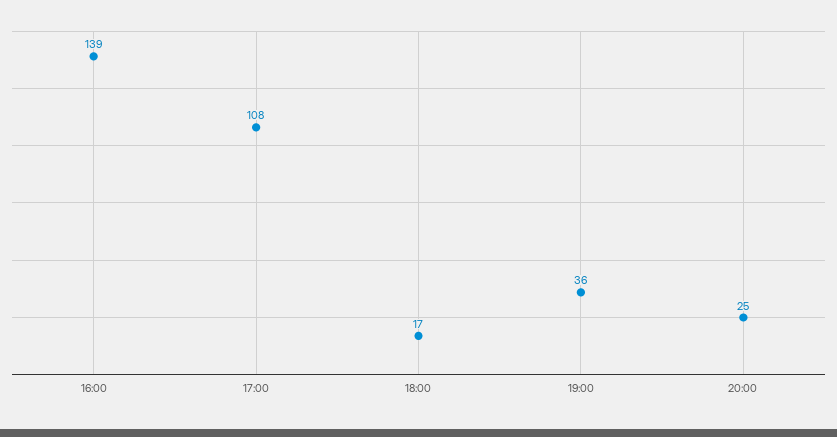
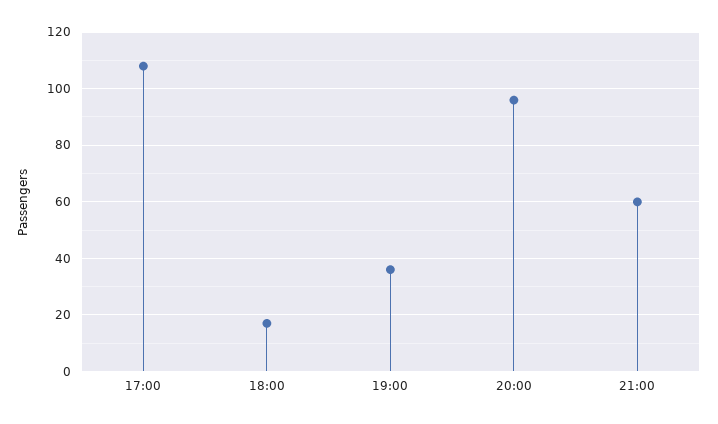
16:00: 139 -> none
20:00: 25 -> 95
21:00: none -> 60

